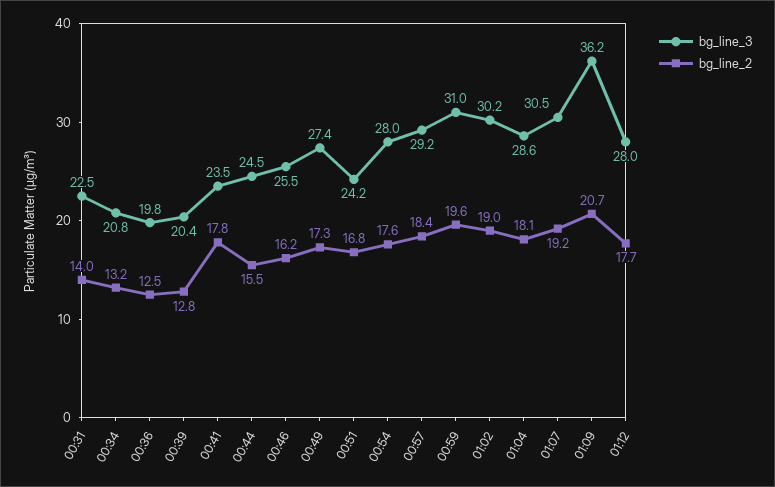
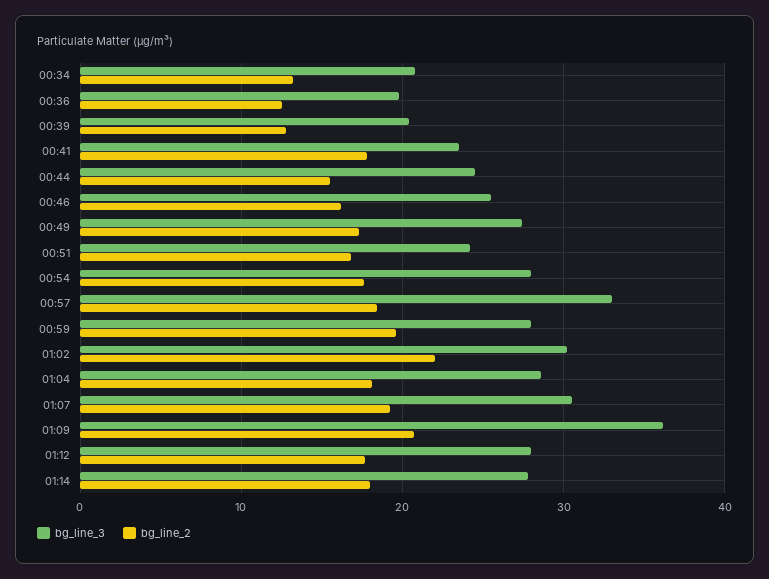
bg_line_3, 00:31: 22.5 -> none
bg_line_2, 00:31: 14 -> none
bg_line_3, 00:57: 29.2 -> 33
bg_line_3, 00:59: 31 -> 28
bg_line_2, 01:02: 19 -> 22
bg_line_3, 01:14: none -> 28
bg_line_2, 01:14: none -> 18

